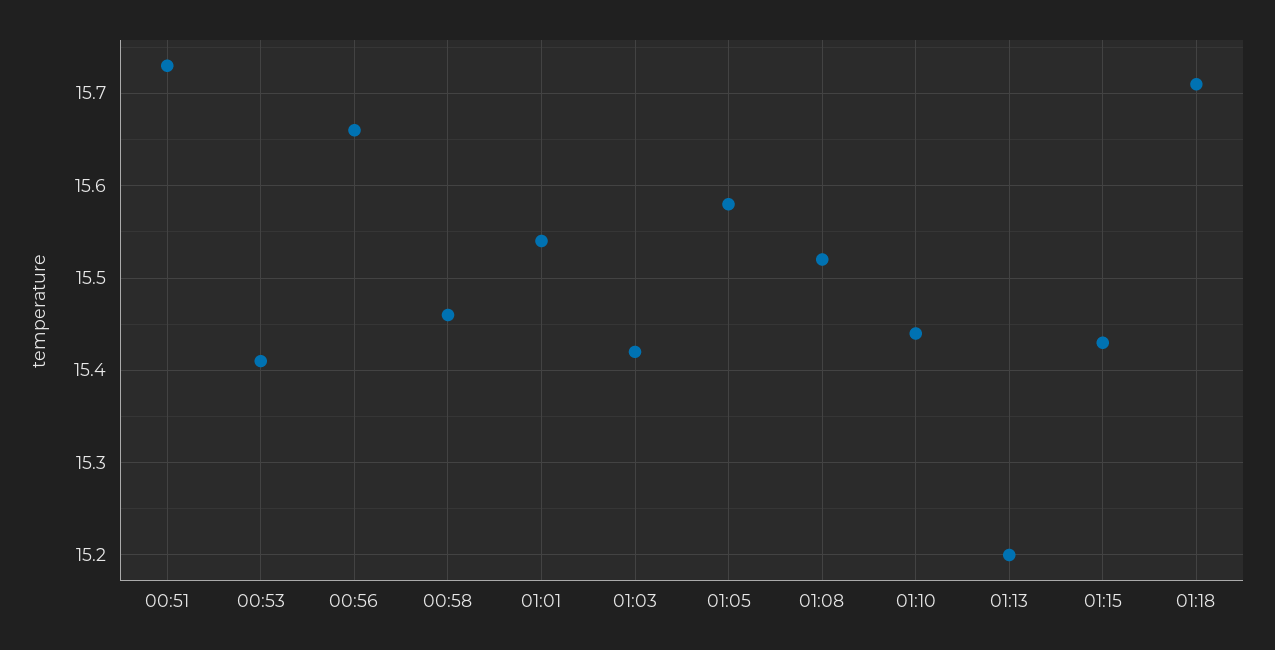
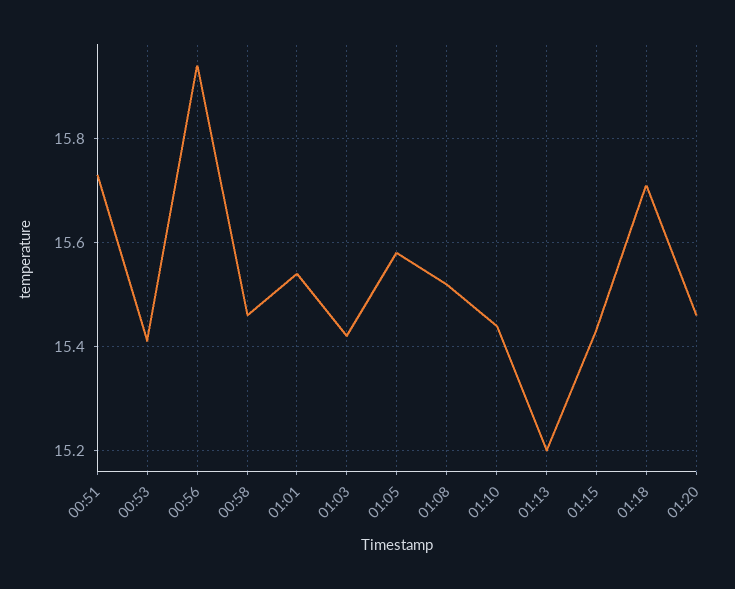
00:56: 15.66 -> 15.95
01:20: none -> 15.45

